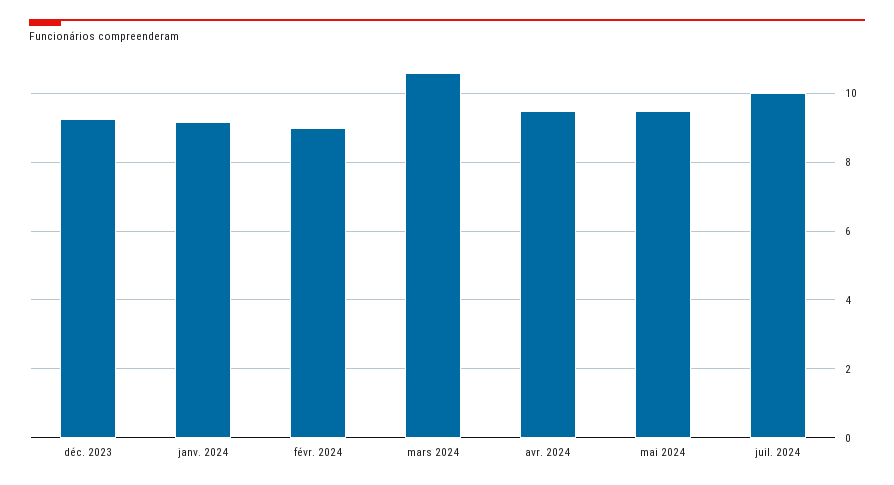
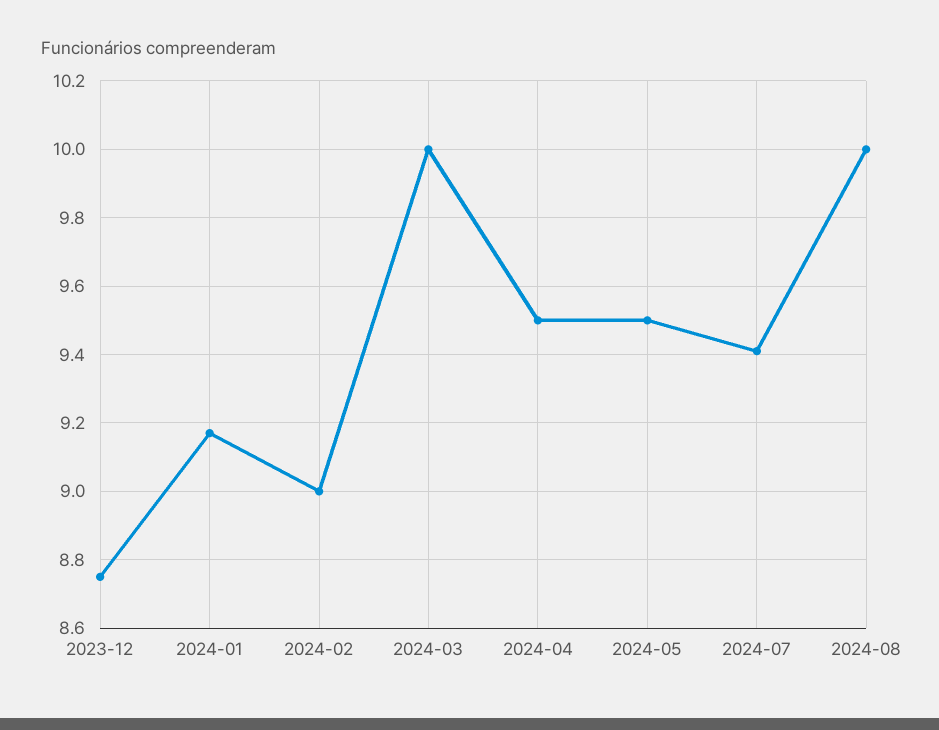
déc. 2023: 9.2 -> 8.75
mars 2024: 10.6 -> 10
juil. 2024: 10 -> 9.4
2024-08: none -> 10

